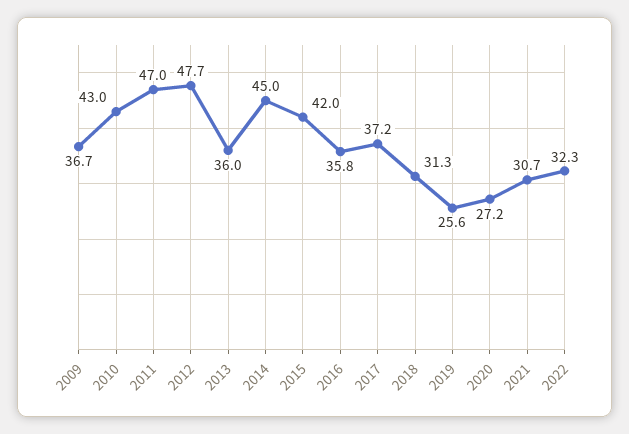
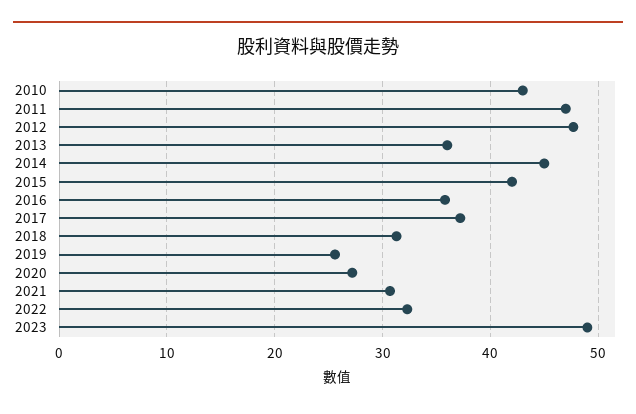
2009: 36.7 -> none
2023: none -> 49

